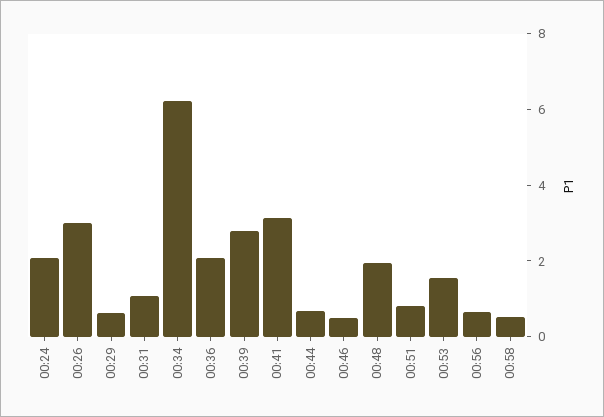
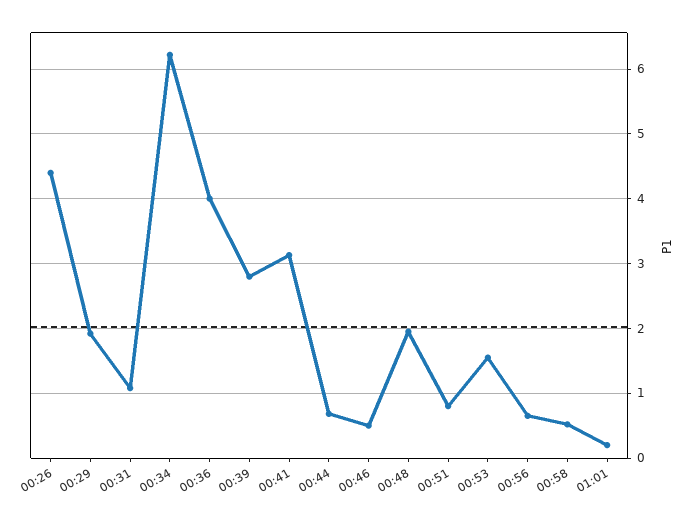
00:24: 2 -> none
00:26: 3 -> 4.4
00:29: 0.5 -> 1.9
00:36: 2 -> 4
01:01: none -> 0.2

